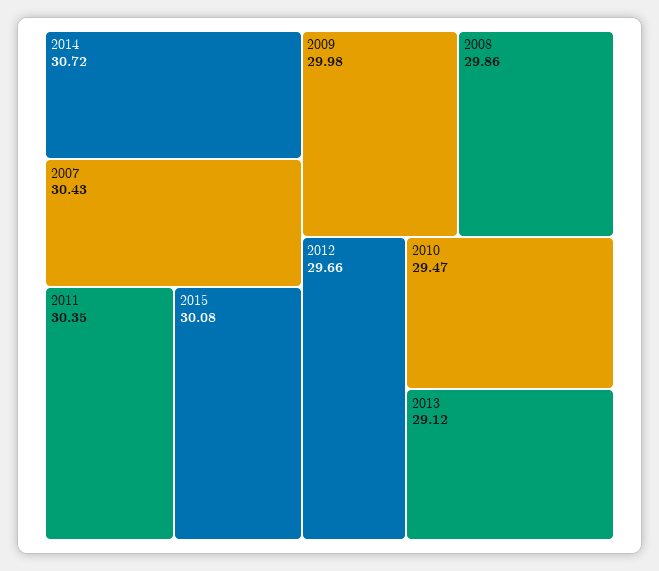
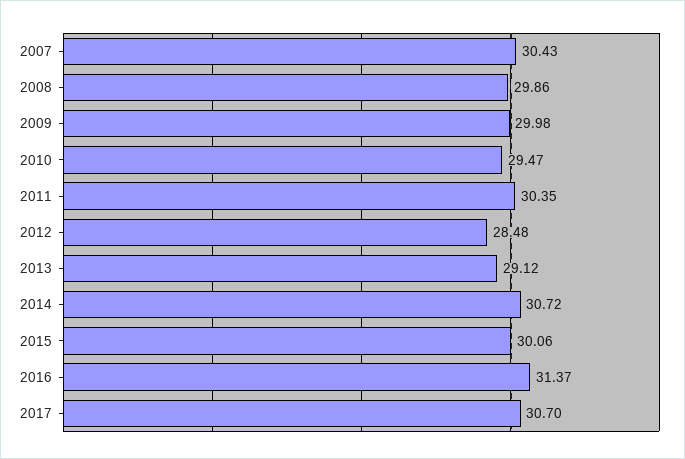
2015: 30.08 -> 30.06
2012: 29.66 -> 28.48
2016: none -> 31.37
2017: none -> 30.7

